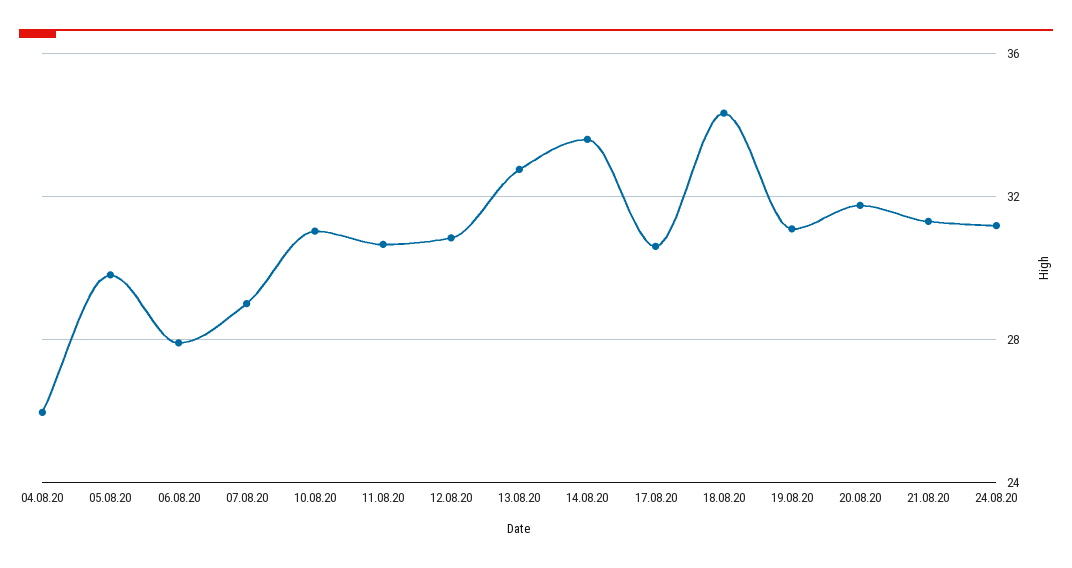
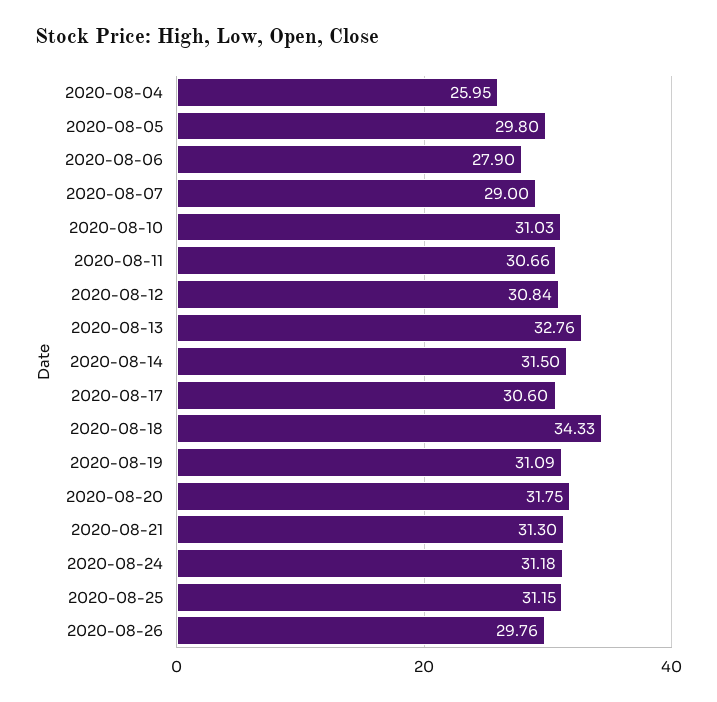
14.08.20: 33.5 -> 31.5
2020-08-25: none -> 31.15
2020-08-26: none -> 29.76

